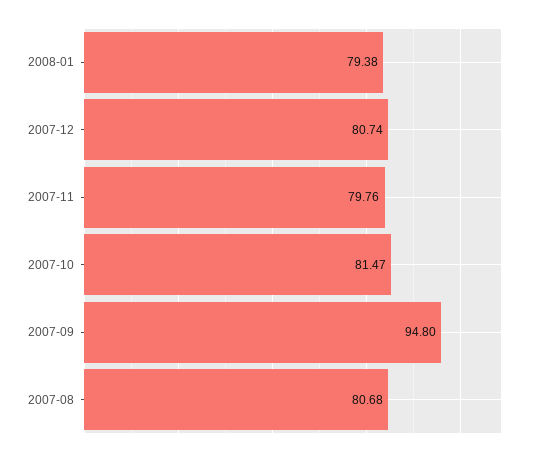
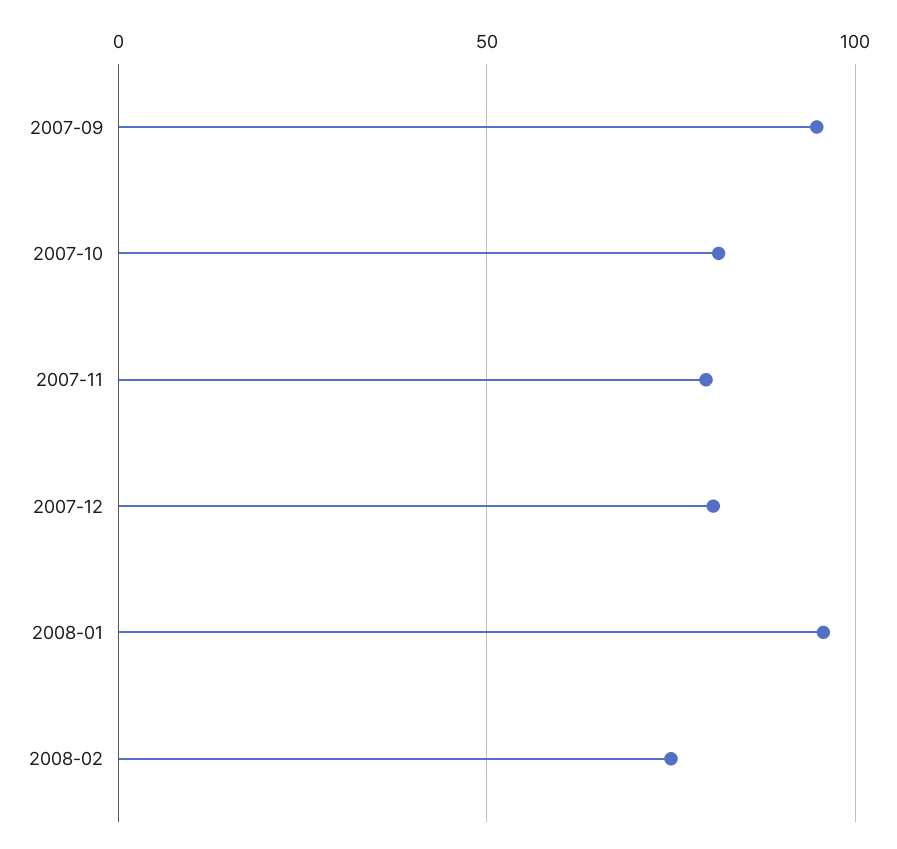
2008-01: 79.38 -> 95
2007-08: 80.68 -> none
2008-02: none -> 75

